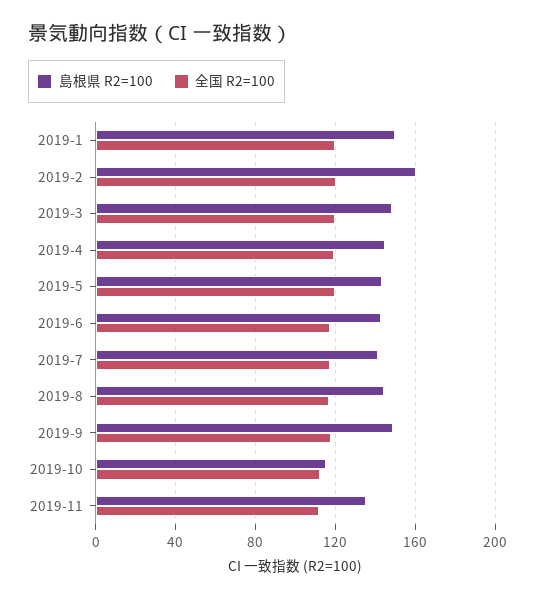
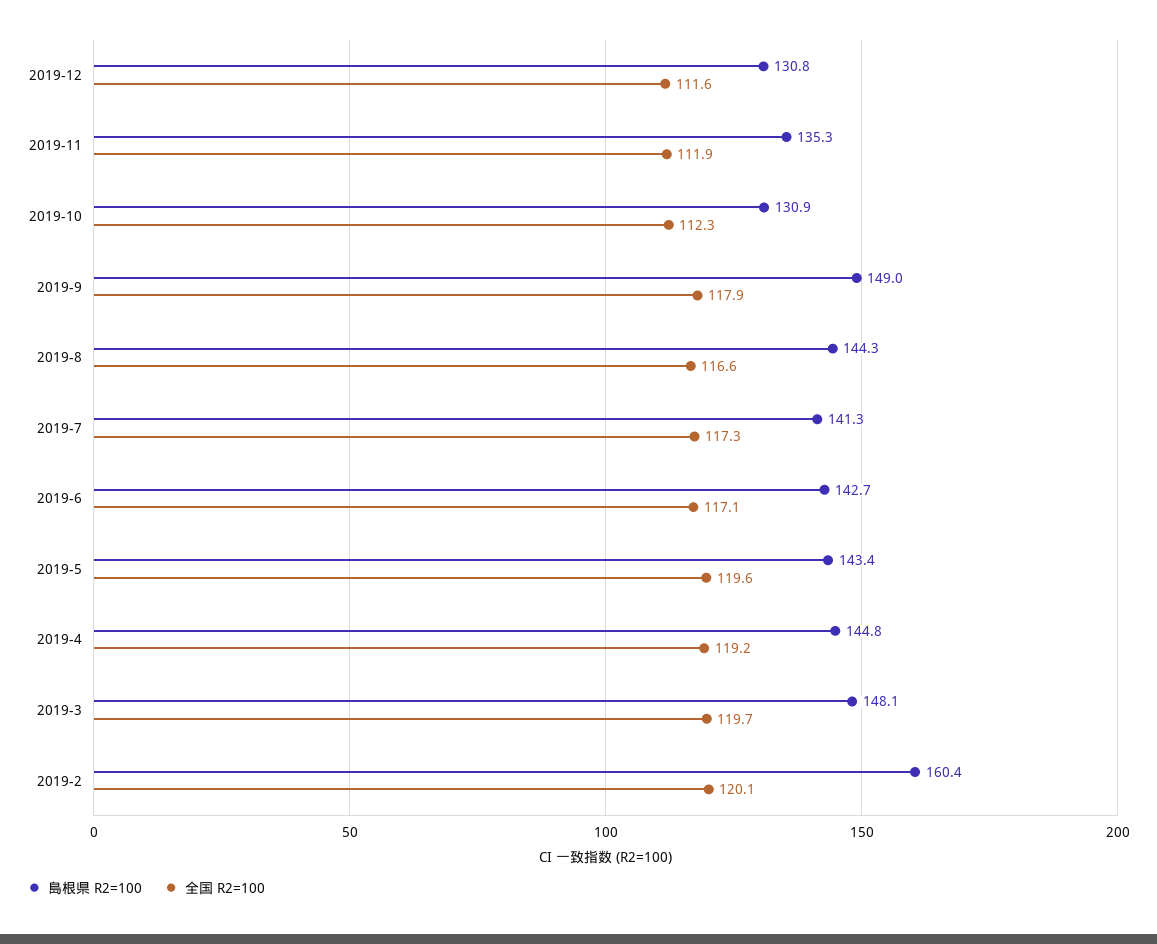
島根県 R2=100, 2019-1: 150 -> none
全国 R2=100, 2019-1: 120 -> none
島根県 R2=100, 2019-10: 115 -> 130.9
島根県 R2=100, 2019-12: none -> 130.8
全国 R2=100, 2019-12: none -> 111.6

